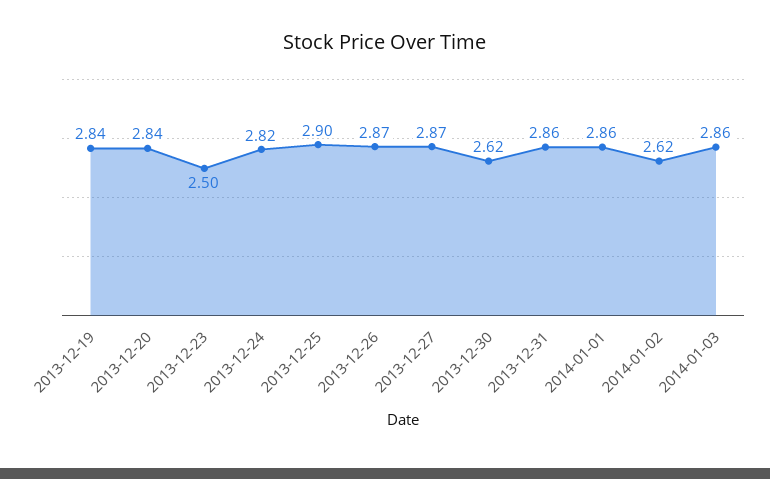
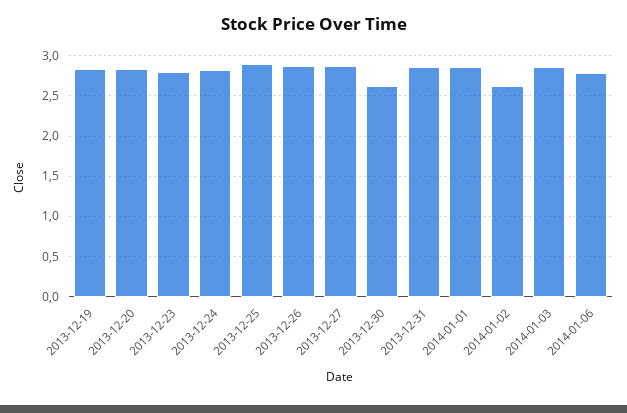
2013-12-23: 2.5 -> 2.8
2014-01-06: none -> 2.8

